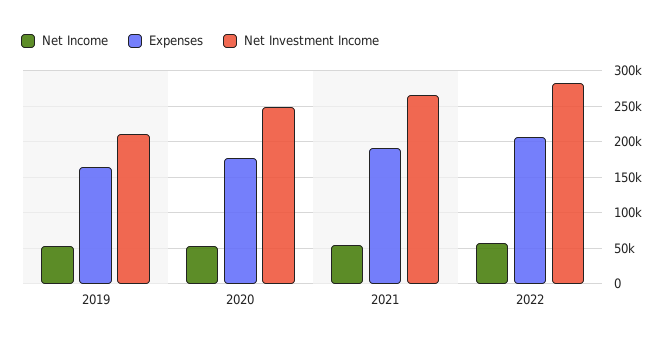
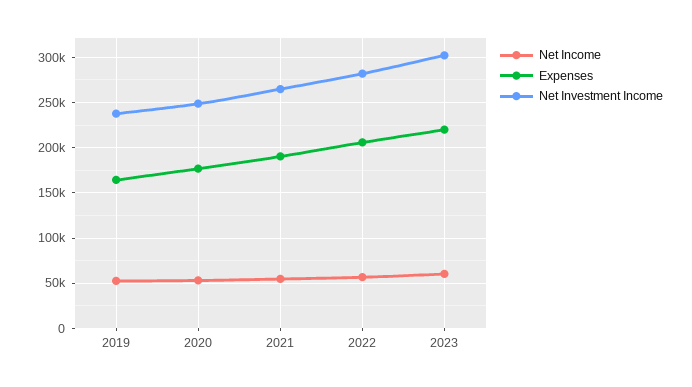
Net Investment Income, 2019: 210000 -> 240000
Net Income, 2023: none -> 60000
Expenses, 2023: none -> 220000
Net Investment Income, 2023: none -> 300000

